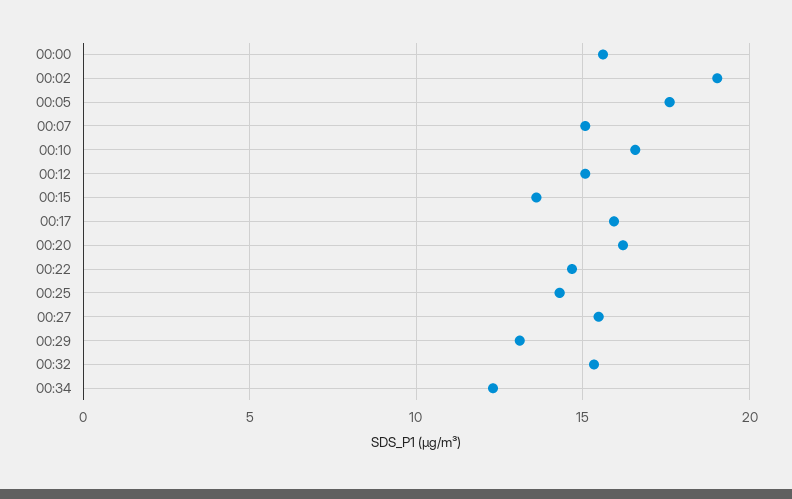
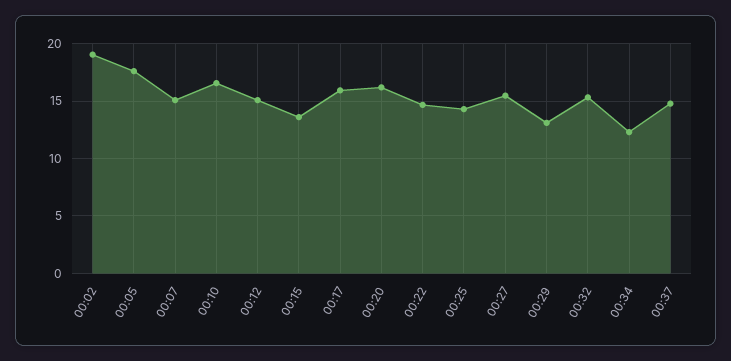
00:00: 15.5 -> none
00:37: none -> 15

